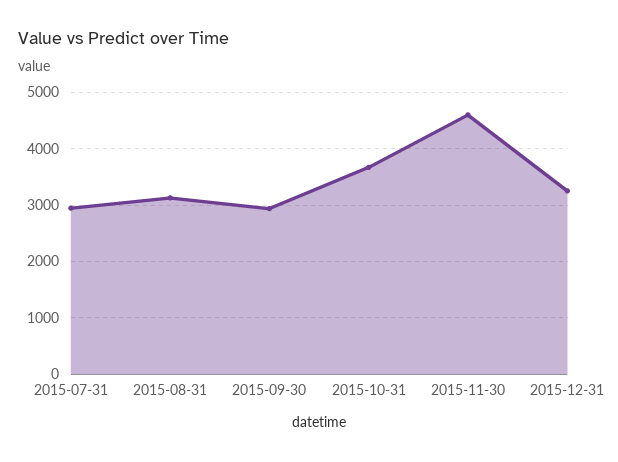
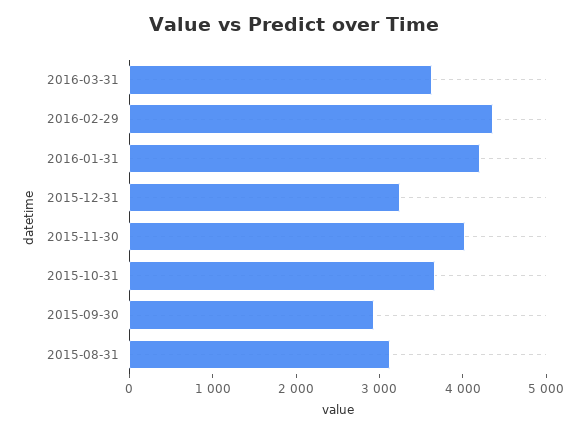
2015-07-31: 3000 -> none
2015-11-30: 4600 -> 4000
2016-03-31: none -> 3600
2016-02-29: none -> 4400
2016-01-31: none -> 4200

